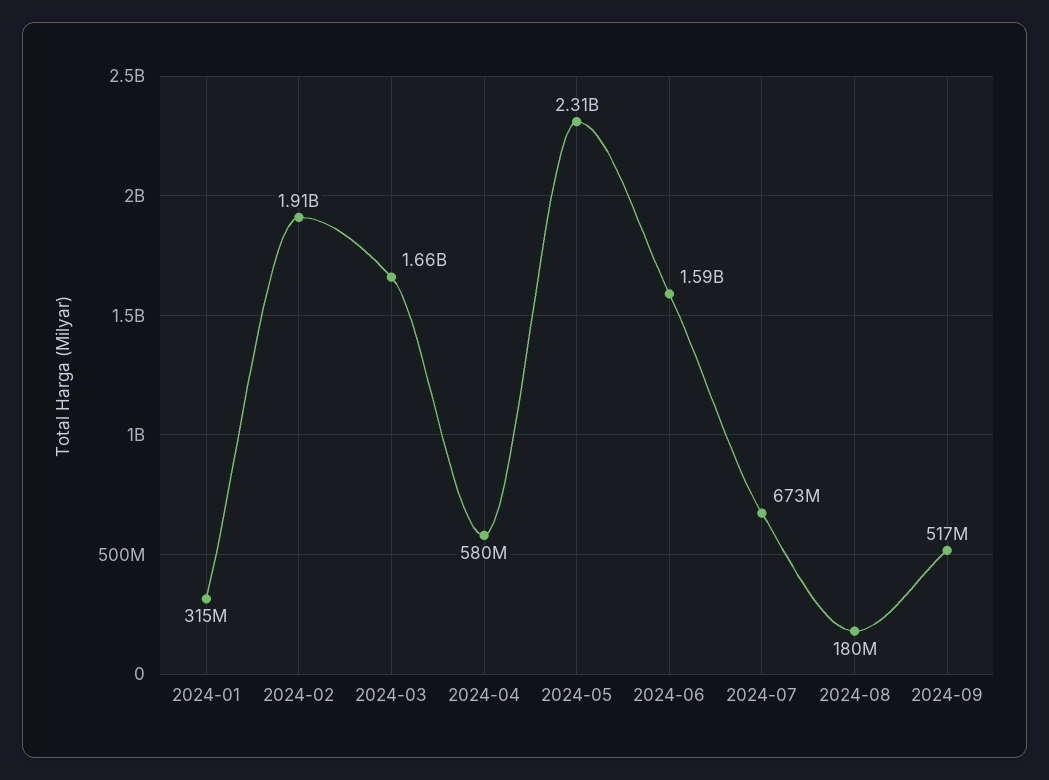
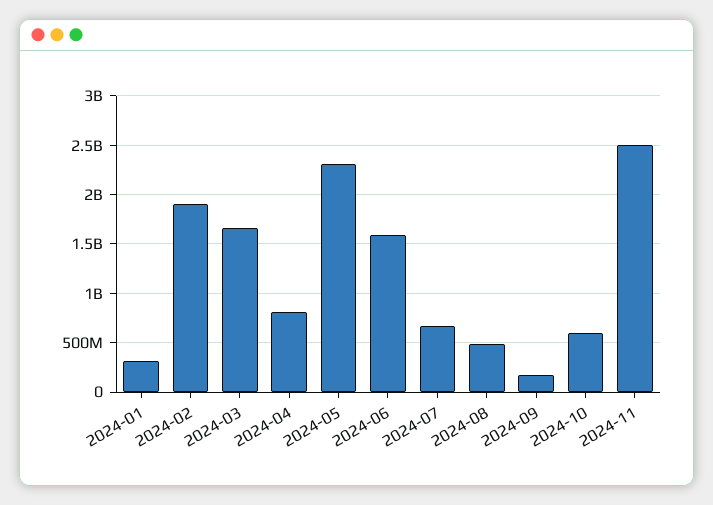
2024-04: 580000000 -> 800000000
2024-08: 180000000 -> 500000000
2024-09: 517000000 -> 200000000
2024-10: none -> 600000000
2024-11: none -> 2500000000

